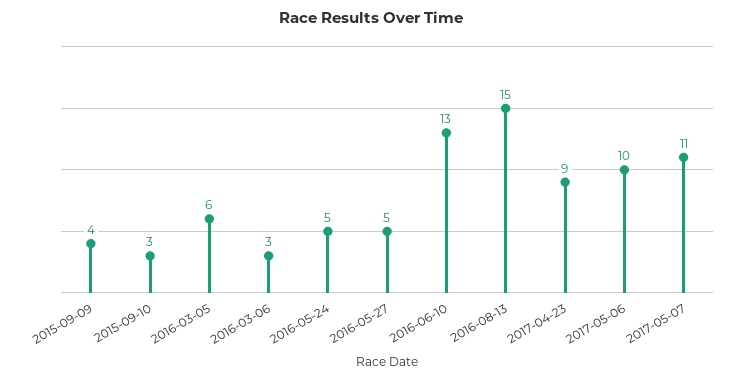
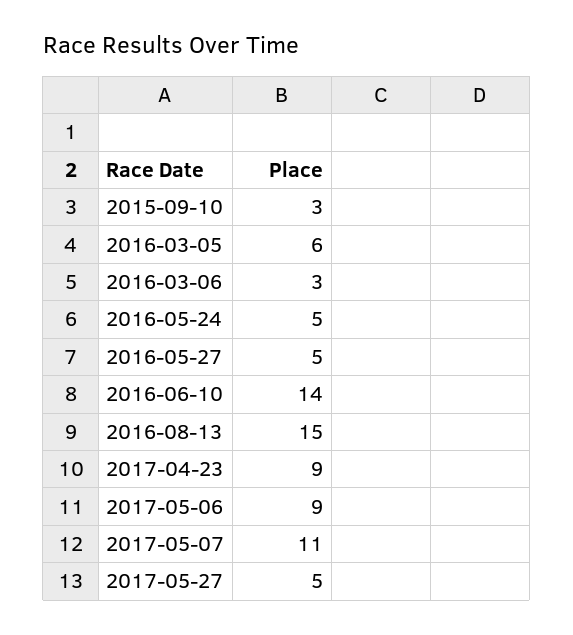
2015-09-09: 4 -> none
2016-06-10: 13 -> 14
2017-05-06: 10 -> 9
2017-05-27: none -> 5

